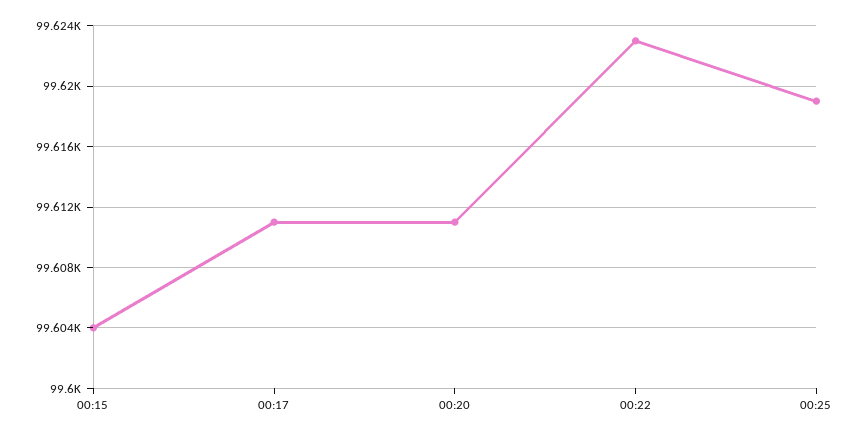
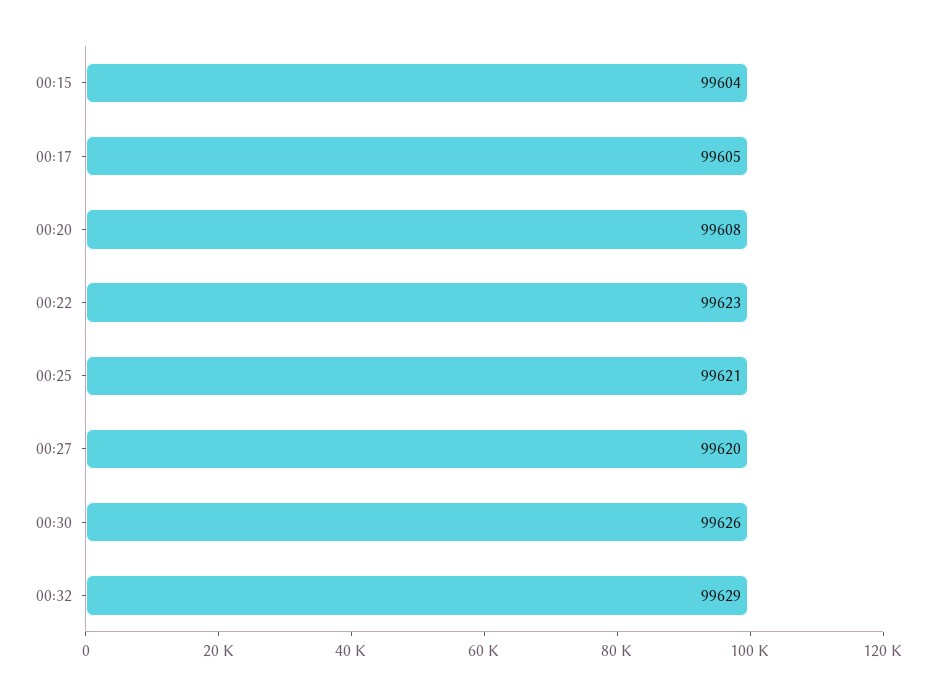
00:17: 99611 -> 99605
00:20: 99611 -> 99608
00:25: 99619 -> 99621
00:27: none -> 99620
00:30: none -> 99626
00:32: none -> 99629

